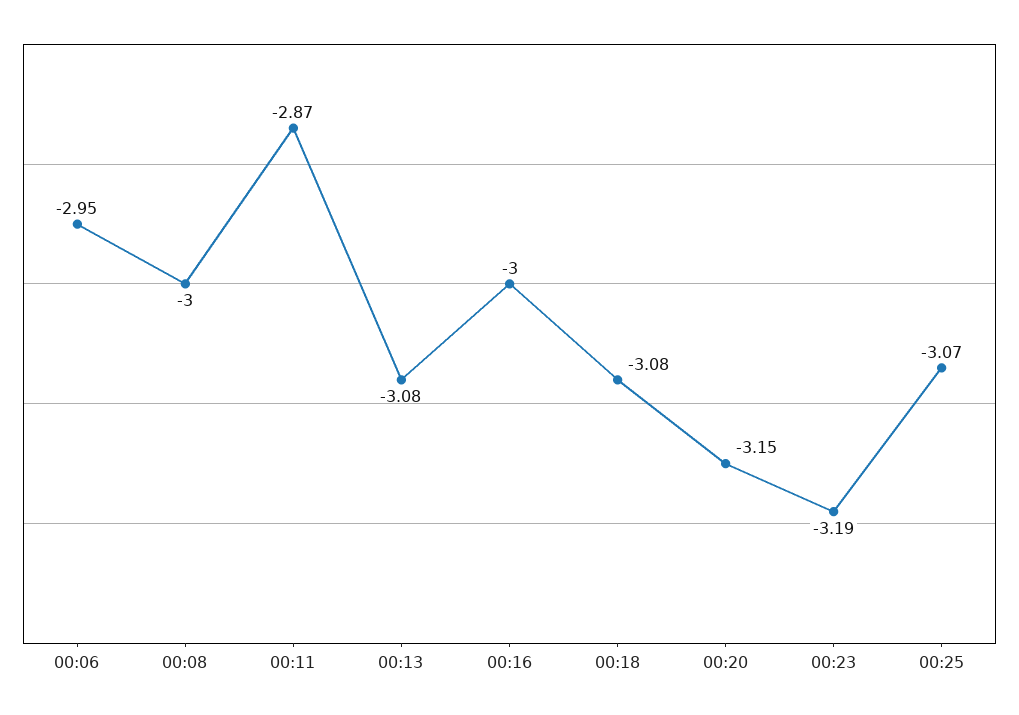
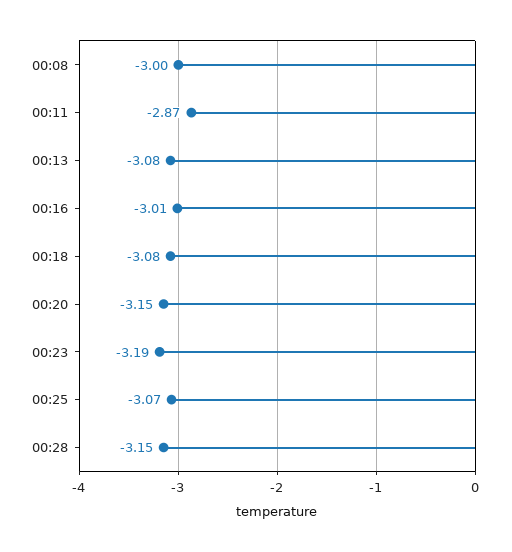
00:06: -2.95 -> none
00:16: -3 -> -3.01
00:28: none -> -3.15

